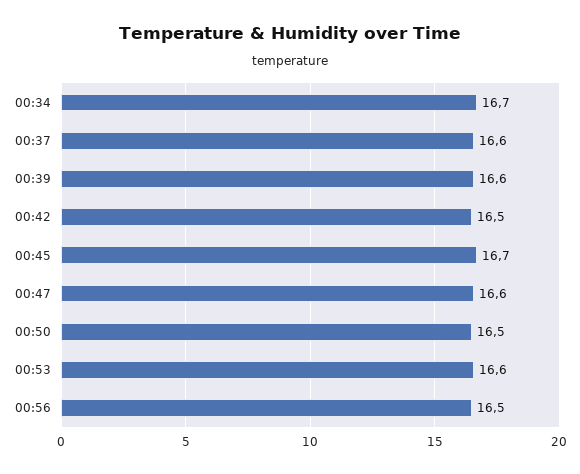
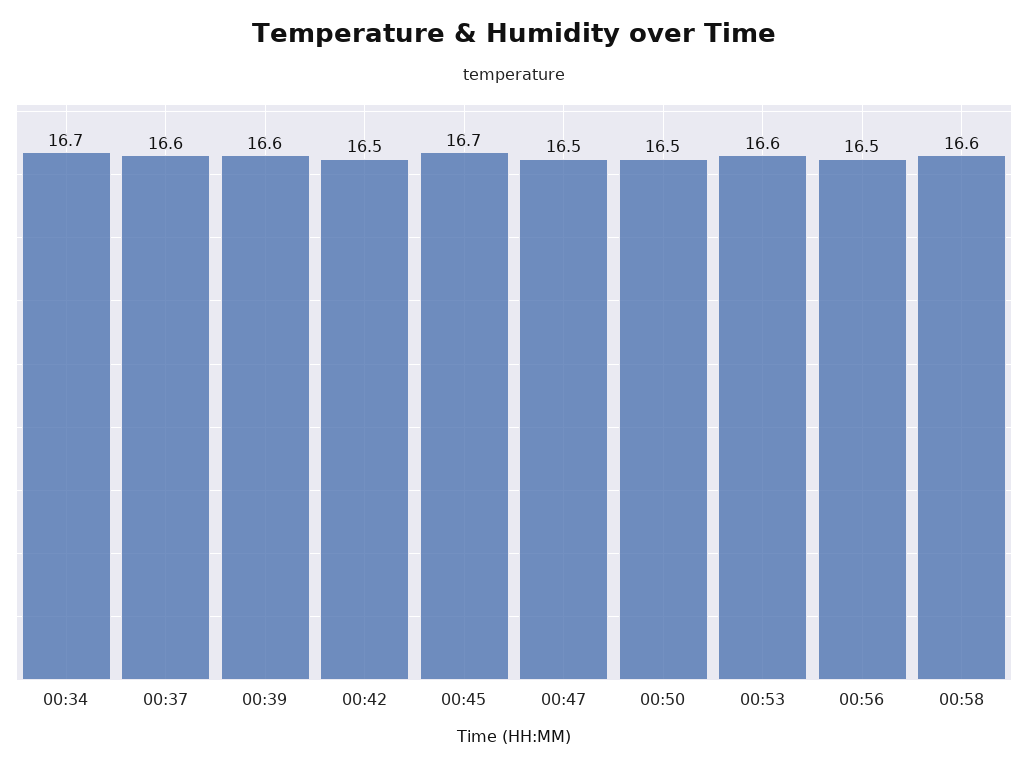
00:47: 16.6 -> 16.5
00:58: none -> 16.6

